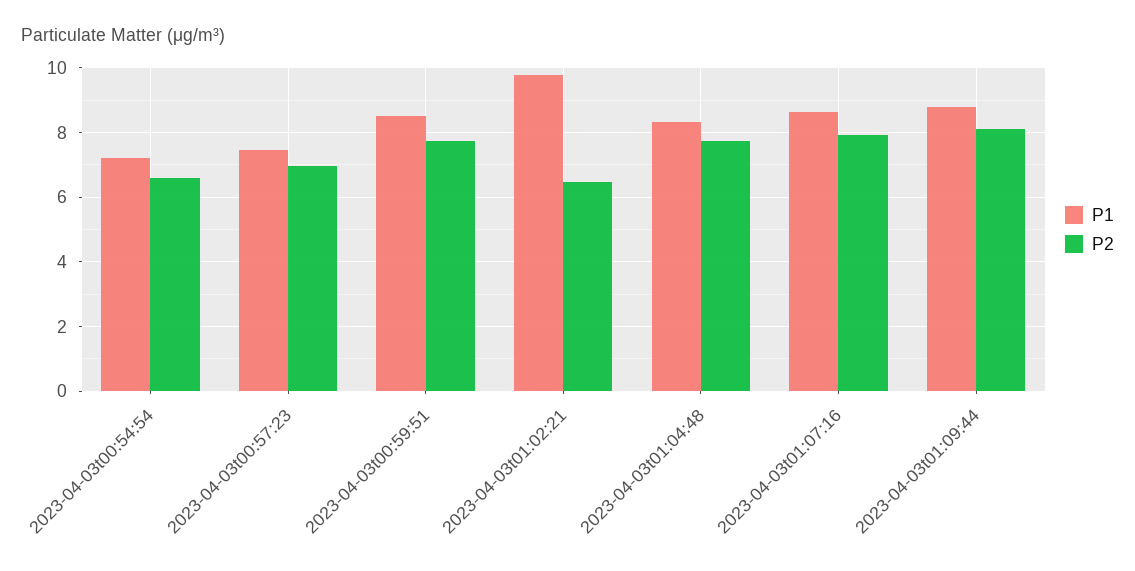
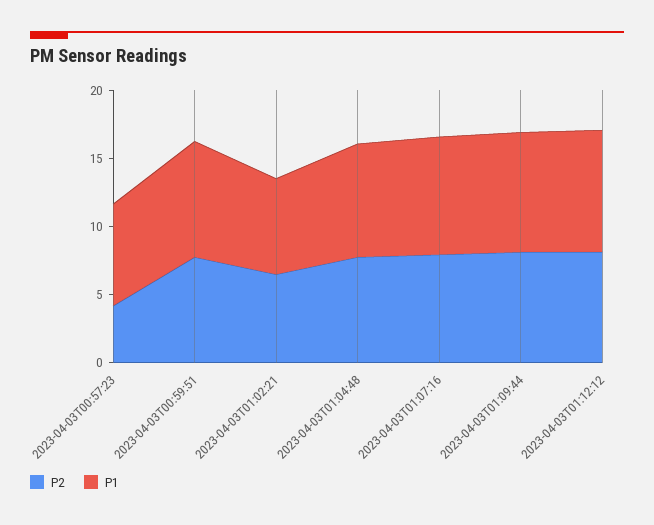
P1, 2023-04-03t00:54:54: 7.2 -> none
P2, 2023-04-03t00:54:54: 6.6 -> none
P2, 2023-04-03t00:57:23: 7 -> 4
P1, 2023-04-03t01:02:21: 9.8 -> 7
P2, 2023-04-03T01:12:12: none -> 8
P1, 2023-04-03T01:12:12: none -> 9

